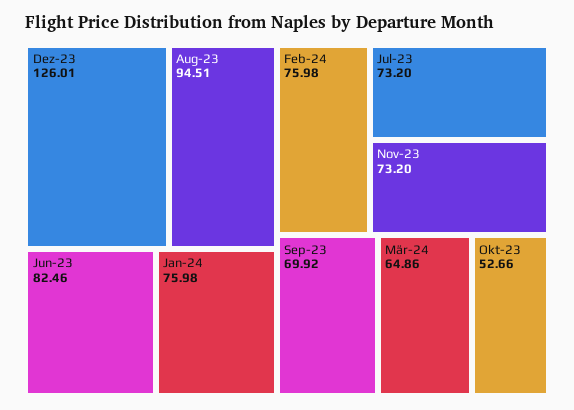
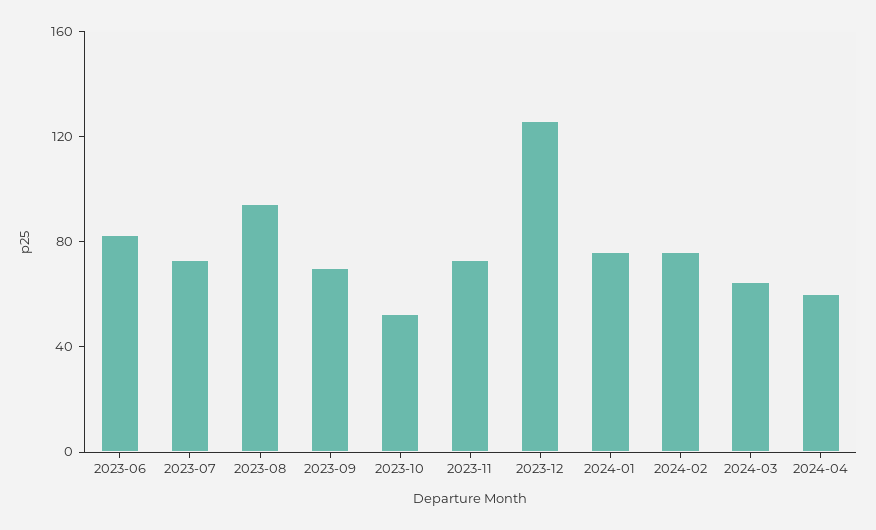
2024-04: none -> 60

